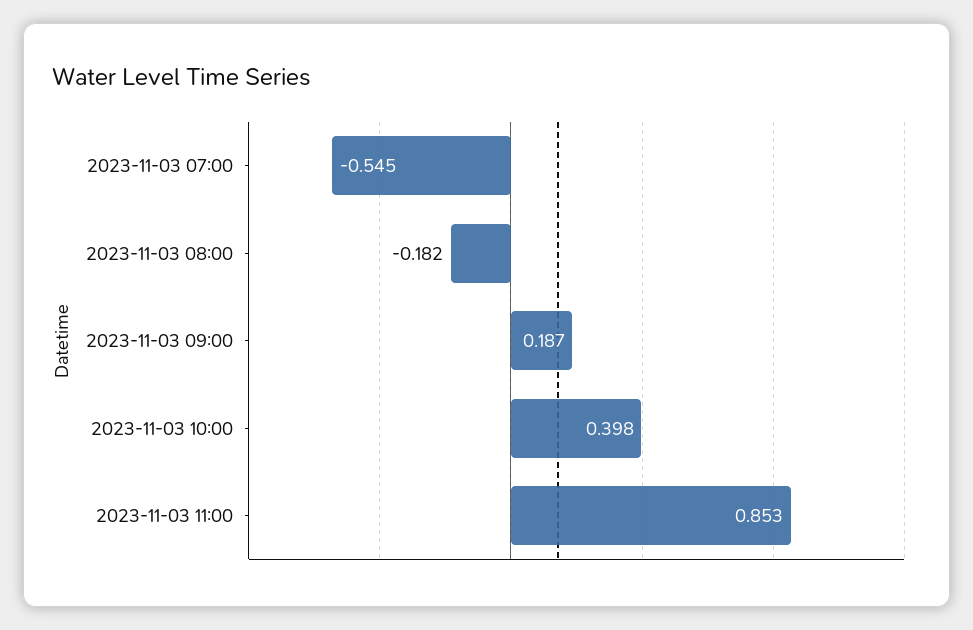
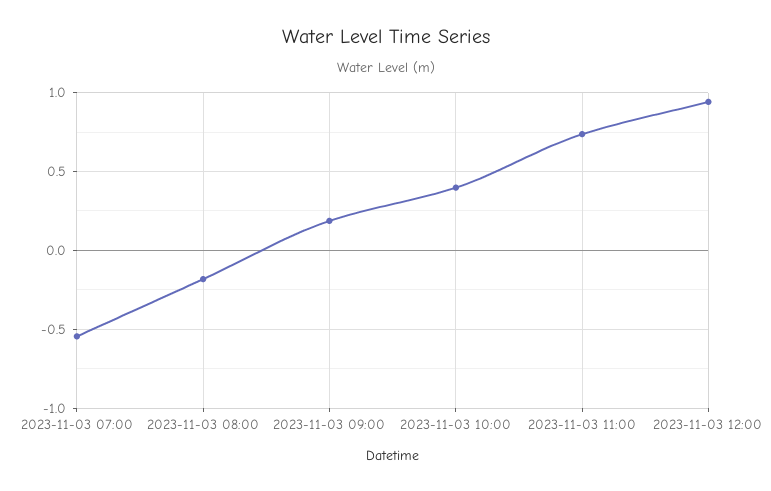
2023-11-03 11:00: 0.853 -> 0.75
2023-11-03 12:00: none -> 0.95

